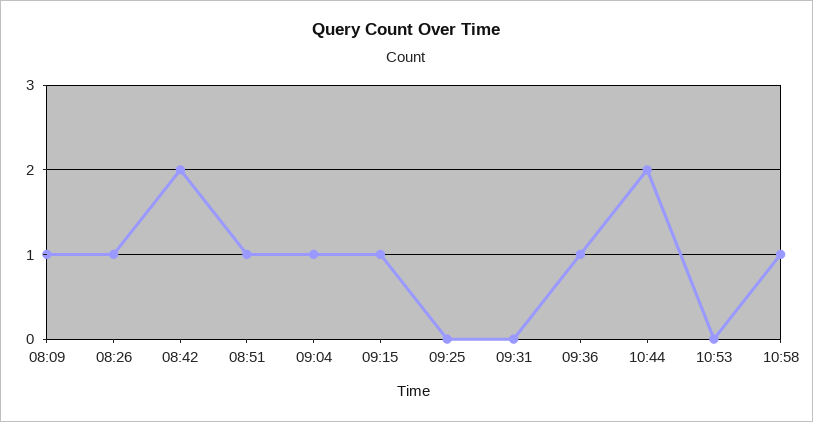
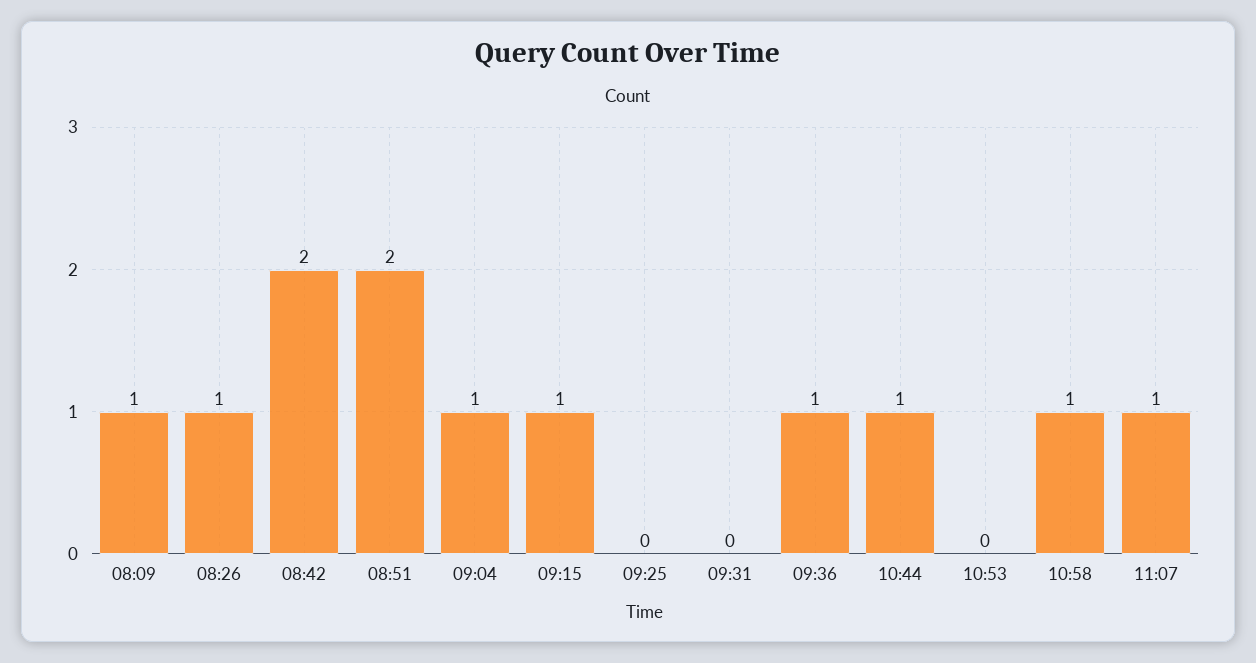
08:51: 1 -> 2
10:44: 2 -> 1
11:07: none -> 1

